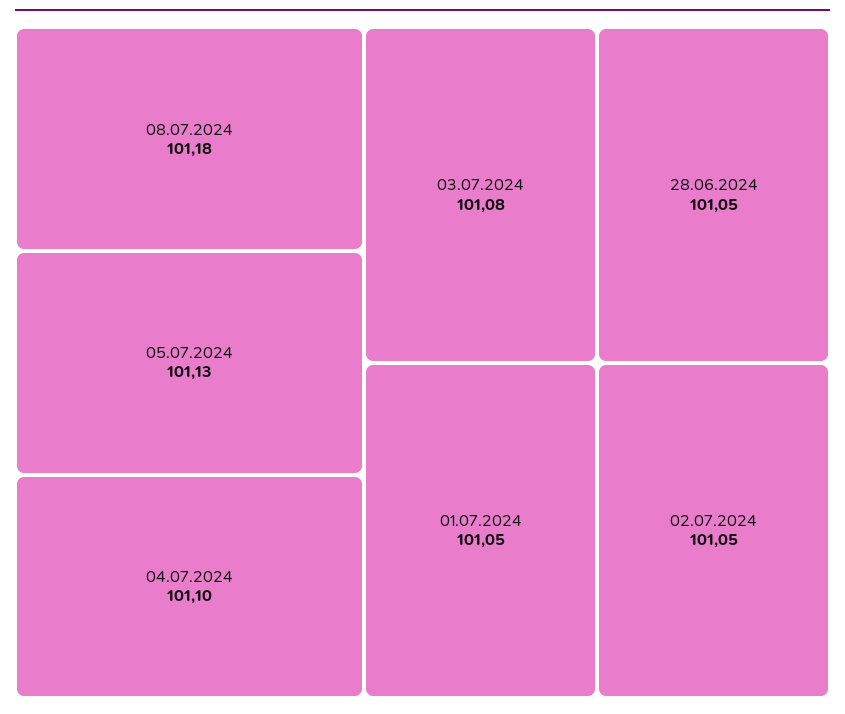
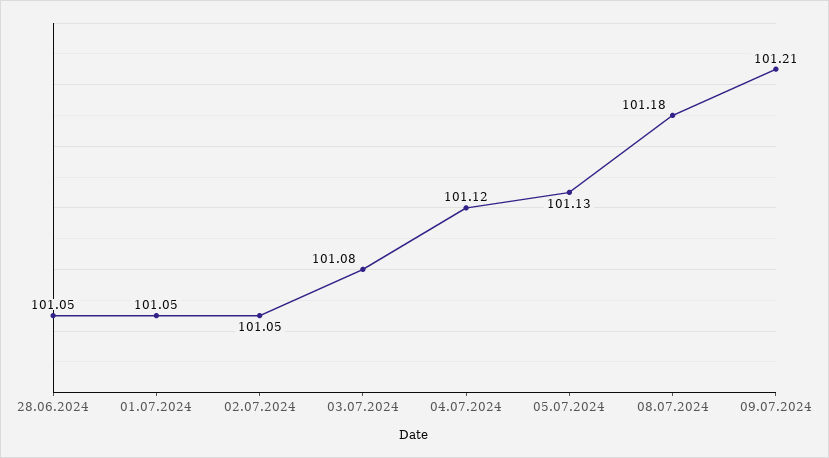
04.07.2024: 101.1 -> 101.12
09.07.2024: none -> 101.21

